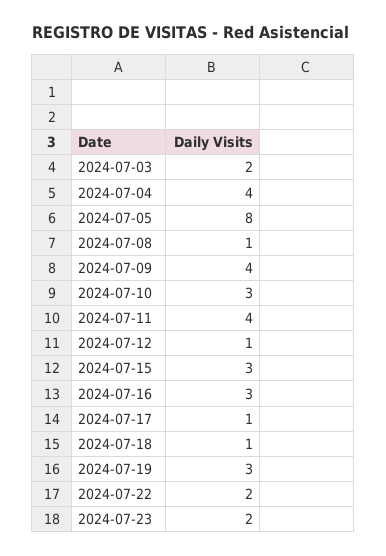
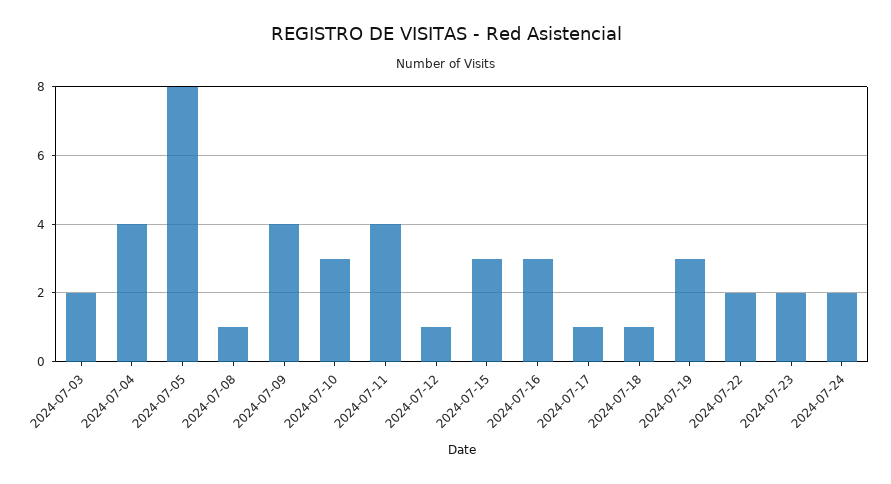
2024-07-24: none -> 2

